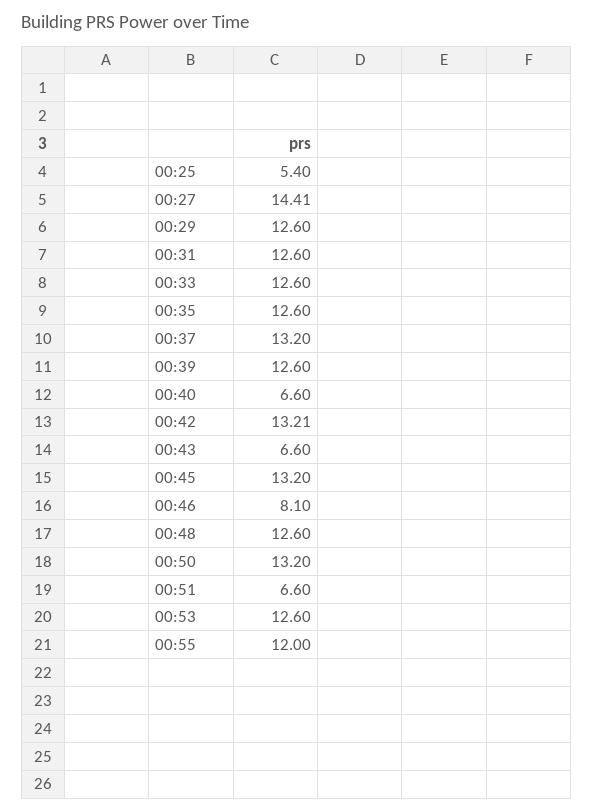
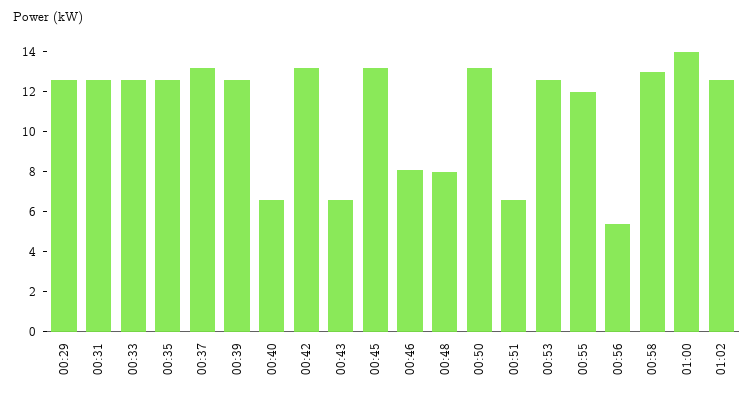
00:25: 5.4 -> none
00:27: 14.41 -> none
00:48: 12.6 -> 8
00:56: none -> 5.5
00:58: none -> 13
01:00: none -> 14
01:02: none -> 12.5

